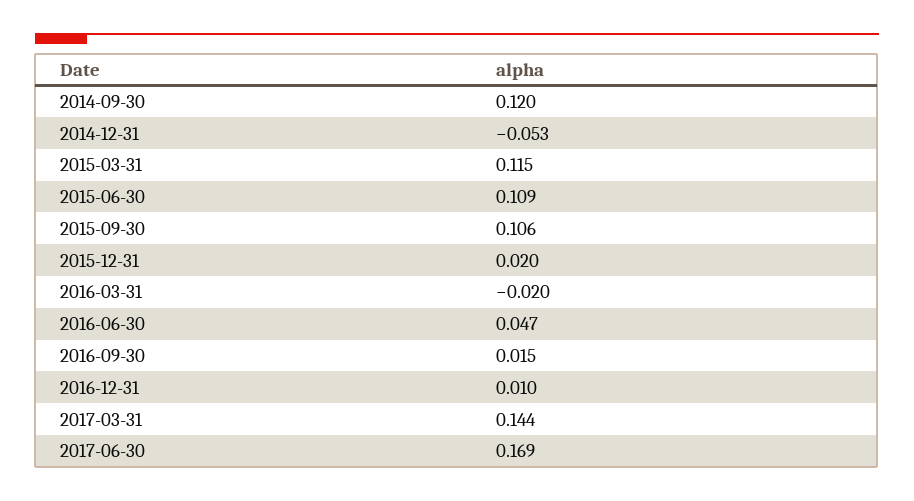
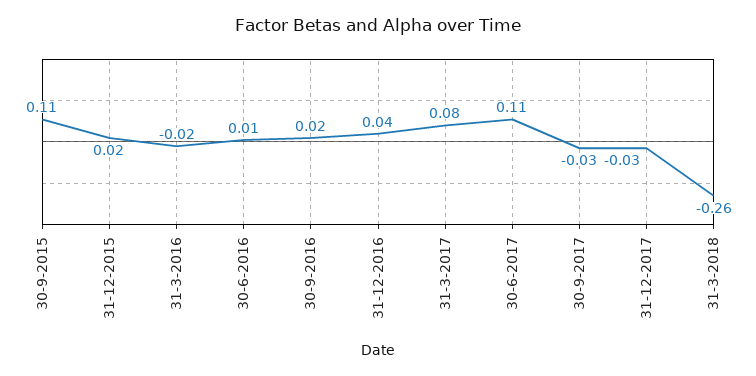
2014-09-30: 0.12 -> none
2014-12-31: -0.053 -> none
2015-03-31: 0.115 -> none
2015-06-30: 0.109 -> none
2016-06-30: 0.047 -> 0.01
2016-12-31: 0.01 -> 0.04
2017-03-31: 0.144 -> 0.08
2017-06-30: 0.169 -> 0.11
30-9-2017: none -> -0.03
31-12-2017: none -> -0.03
31-3-2018: none -> -0.26

